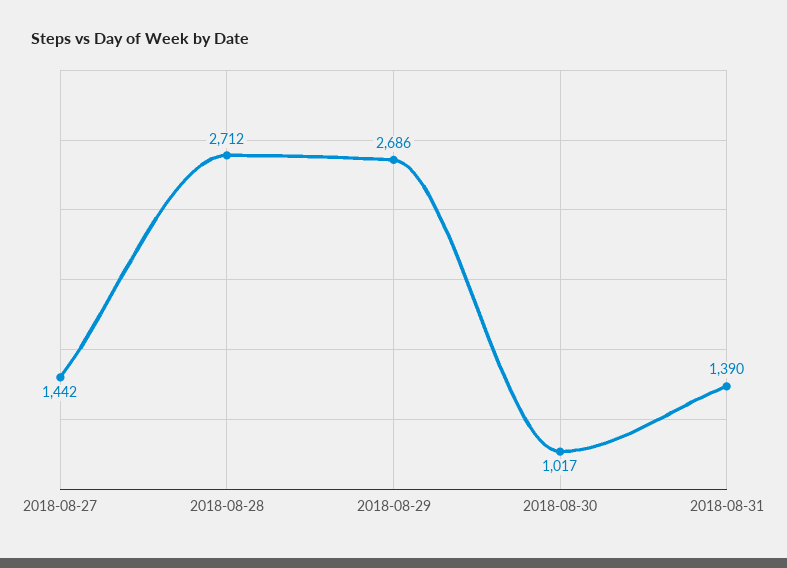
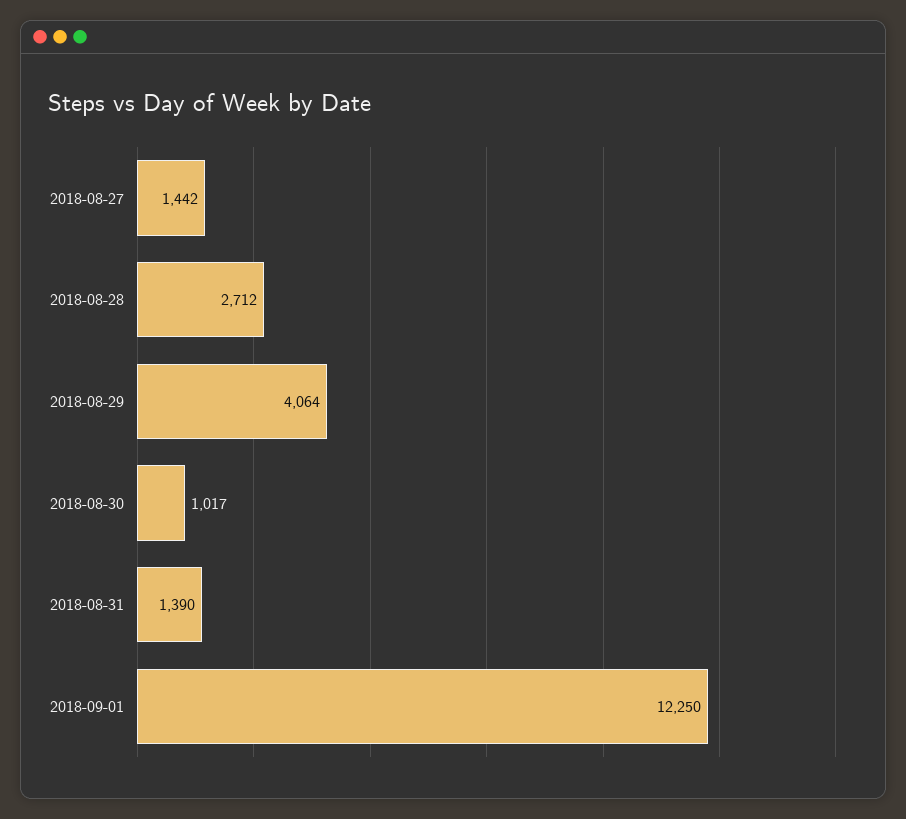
2018-08-29: 2686 -> 4064
2018-09-01: none -> 12250

